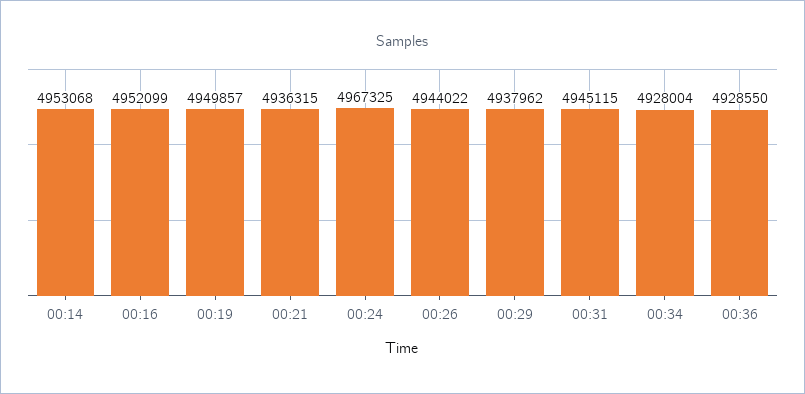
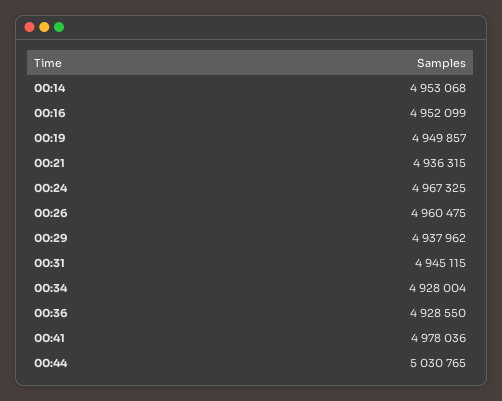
00:26: 4944022 -> 4960475
00:41: none -> 4978036
00:44: none -> 5030765

